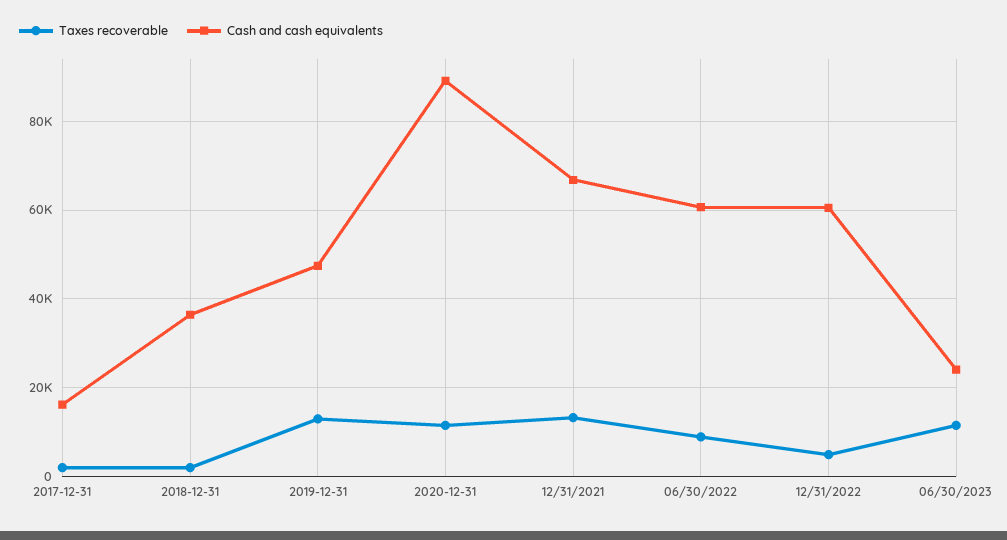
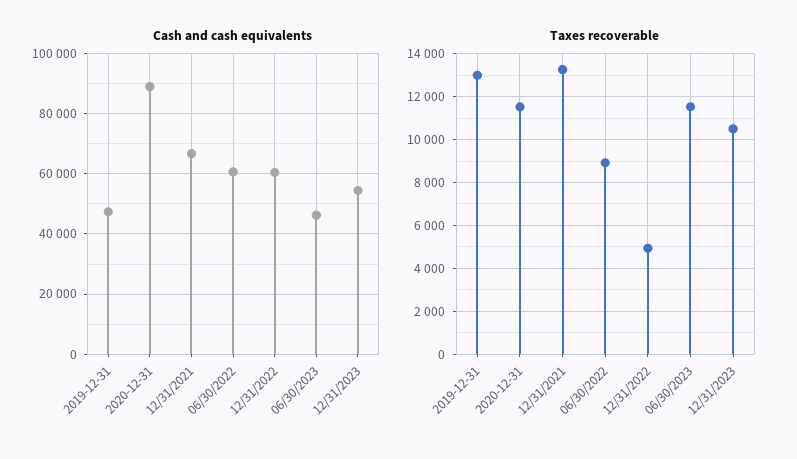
Taxes recoverable, 2017-12-31: 2000 -> none
Cash and cash equivalents, 2017-12-31: 16000 -> none
Taxes recoverable, 2018-12-31: 2000 -> none
Cash and cash equivalents, 2018-12-31: 36000 -> none
Cash and cash equivalents, 06/30/2023: 24000 -> 46000
Cash and cash equivalents, 12/31/2023: none -> 54000
Taxes recoverable, 12/31/2023: none -> 10500

